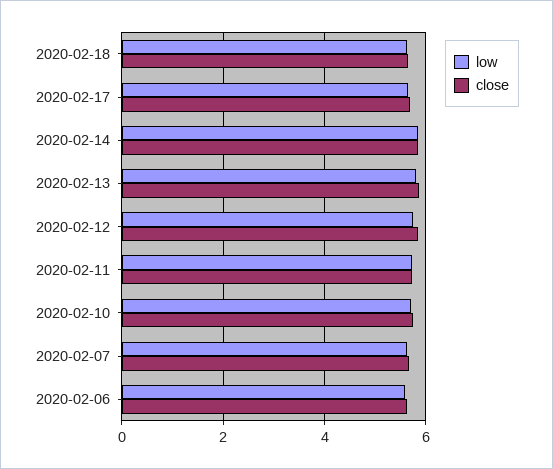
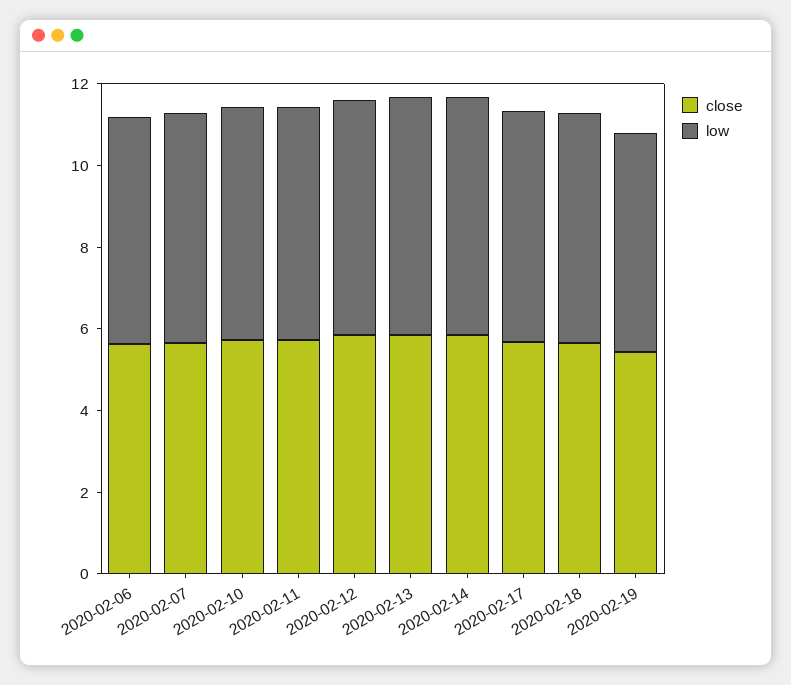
close, 2020-02-19: none -> 5.5
low, 2020-02-19: none -> 5.5

